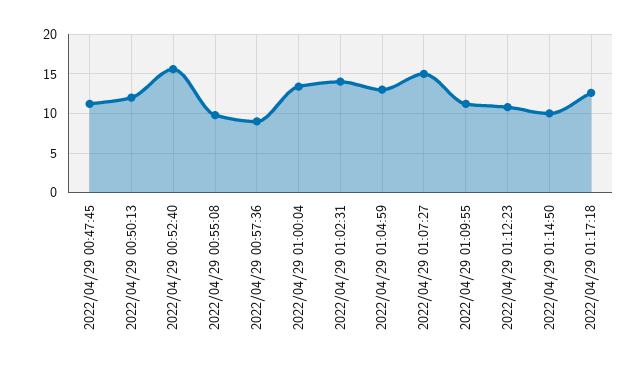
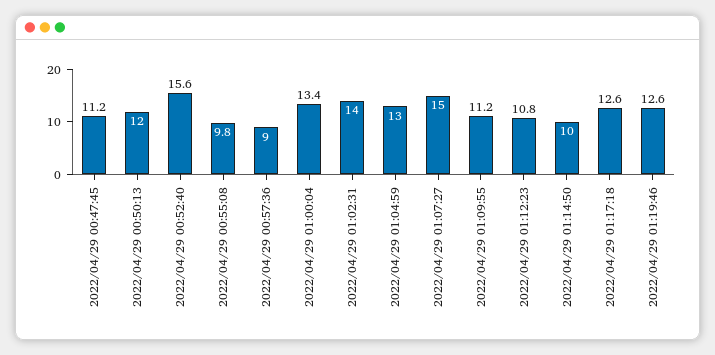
2022/04/29 01:19:46: none -> 12.6

